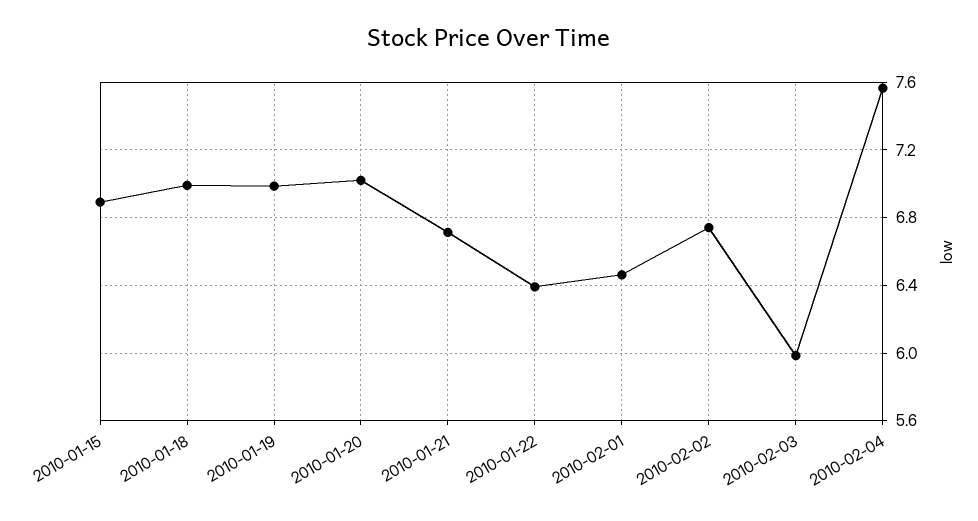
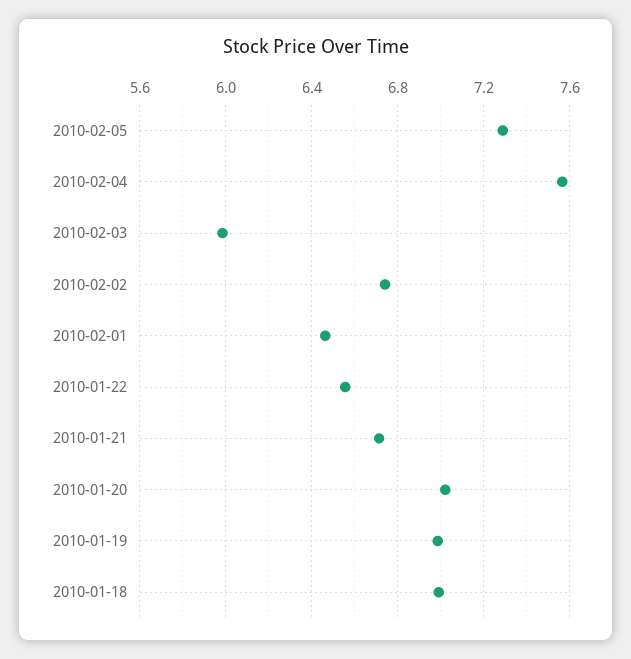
2010-01-15: 6.9 -> none
2010-01-22: 6.4 -> 6.55
2010-02-05: none -> 7.3

